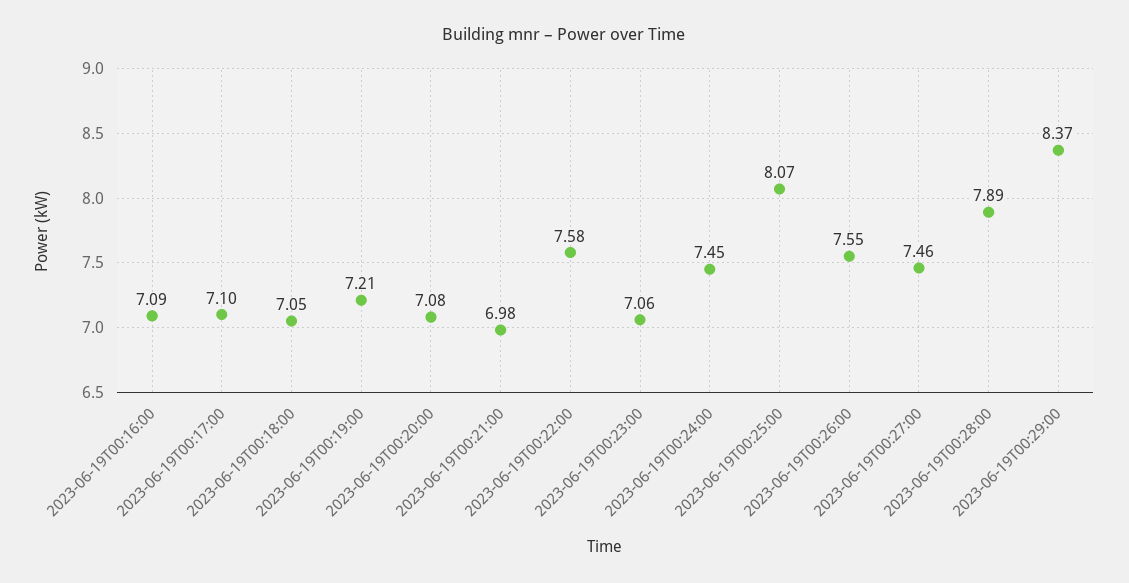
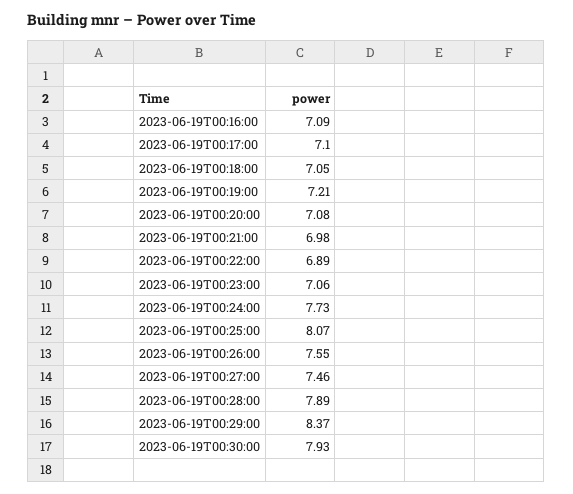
2023-06-19T00:22:00: 7.58 -> 6.89
2023-06-19T00:24:00: 7.45 -> 7.73
2023-06-19T00:30:00: none -> 7.93

